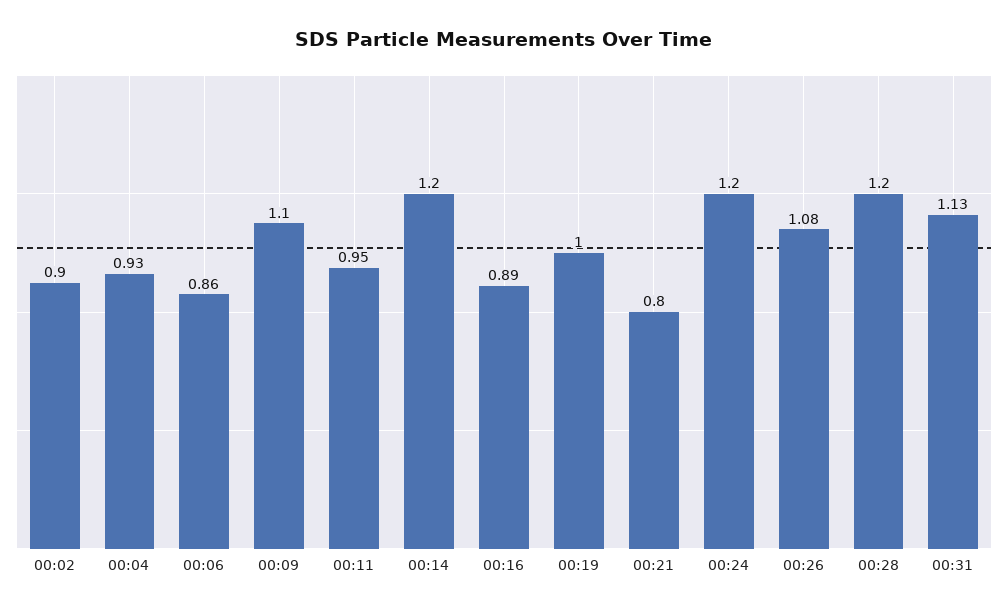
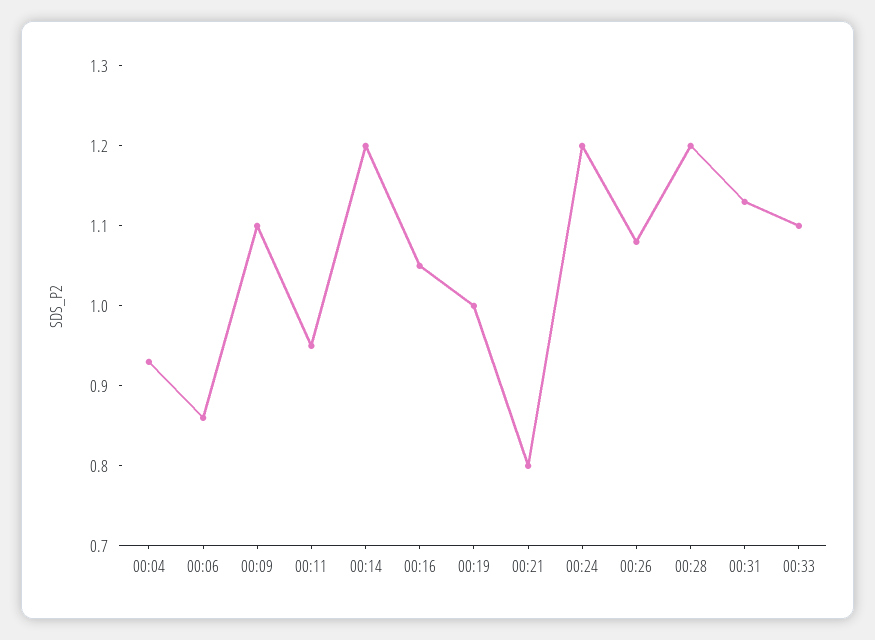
00:02: 0.9 -> none
00:16: 0.89 -> 1.05
00:33: none -> 1.1

